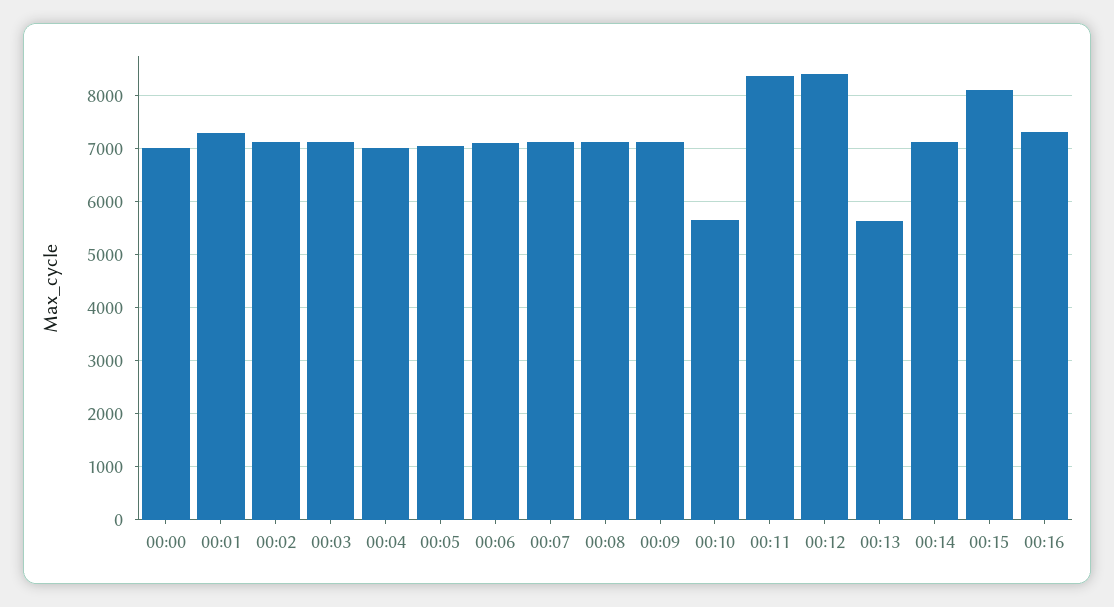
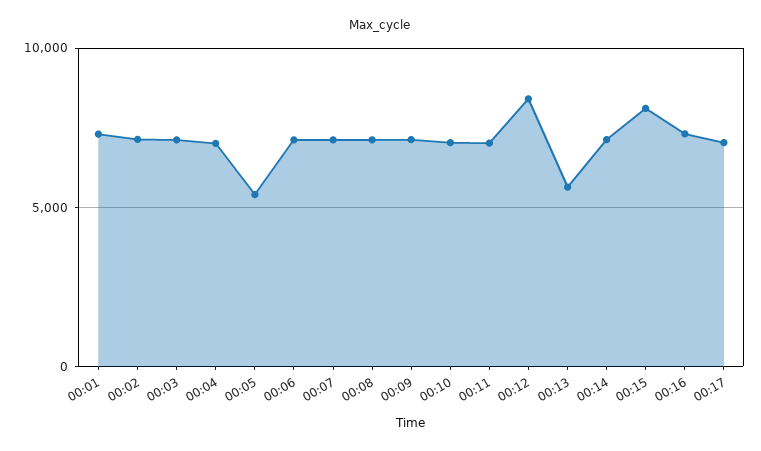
00:00: 7000 -> none
00:05: 7000 -> 5500
00:10: 5600 -> 7000
00:11: 8400 -> 7000
00:17: none -> 7000

